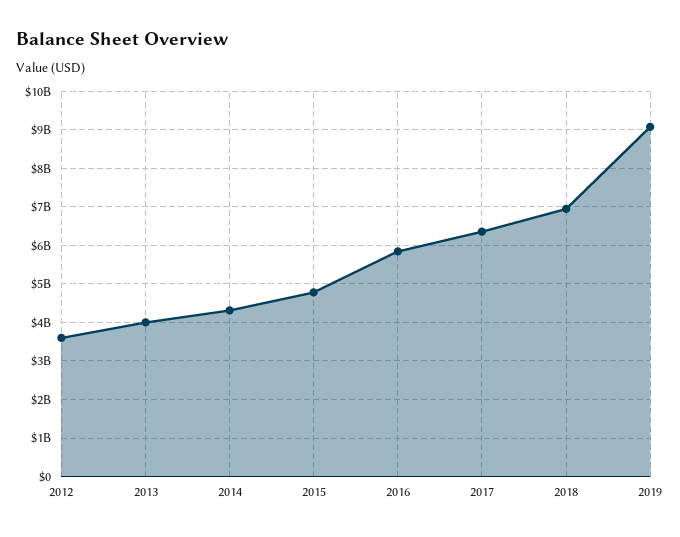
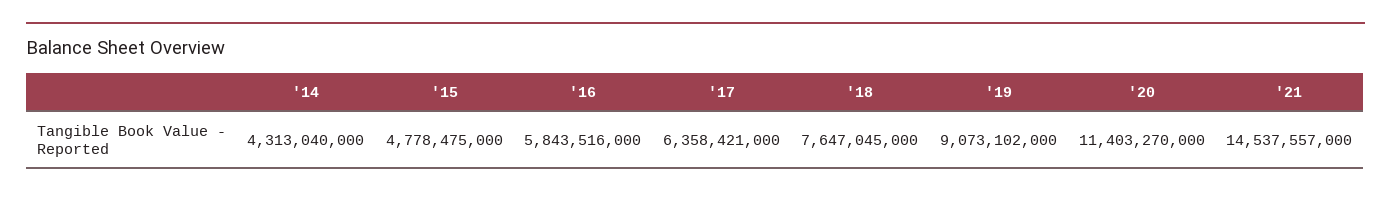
2012: 3600000000 -> none
2013: 4000000000 -> none
2018: 7000000000 -> 7647045000
'20: none -> 11403270000
'21: none -> 14537557000

